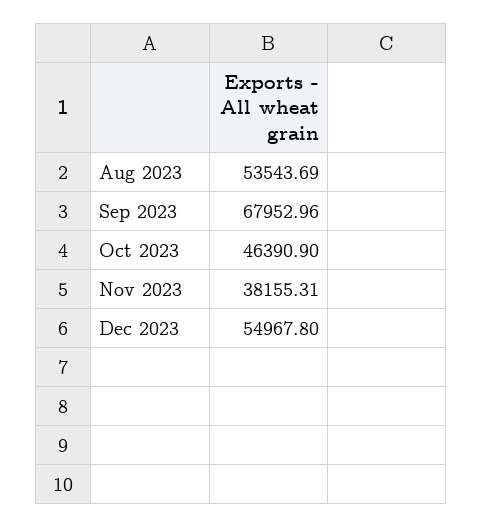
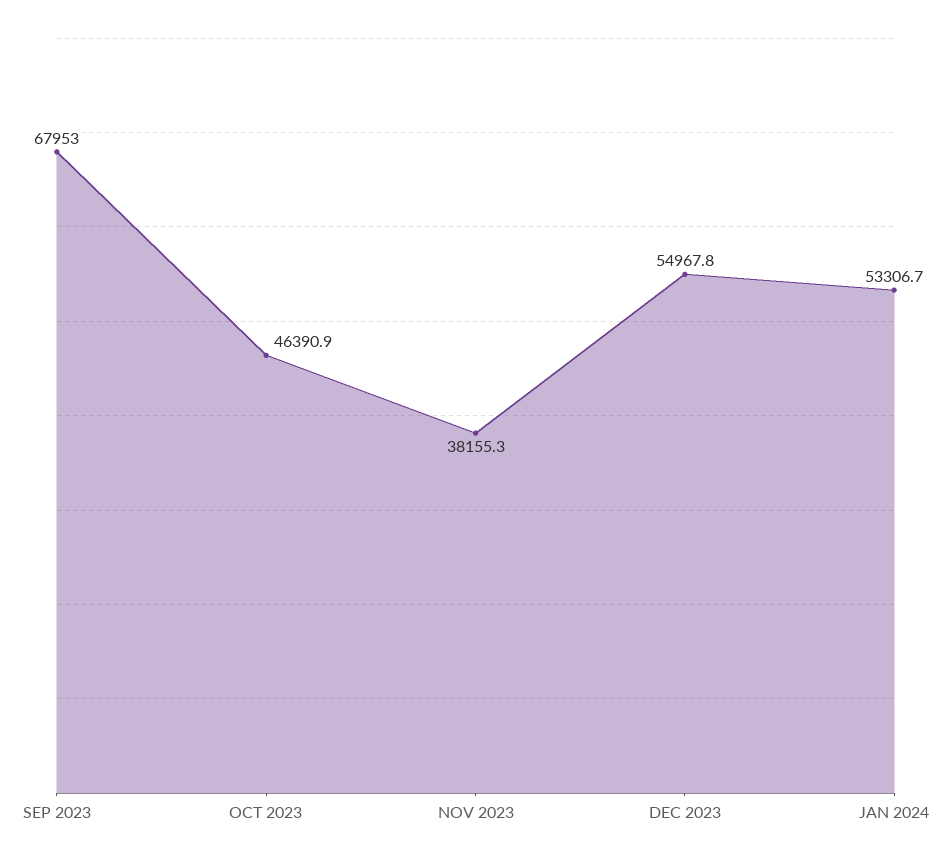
Aug 2023: 53543.69 -> none
JAN 2024: none -> 53306.7

